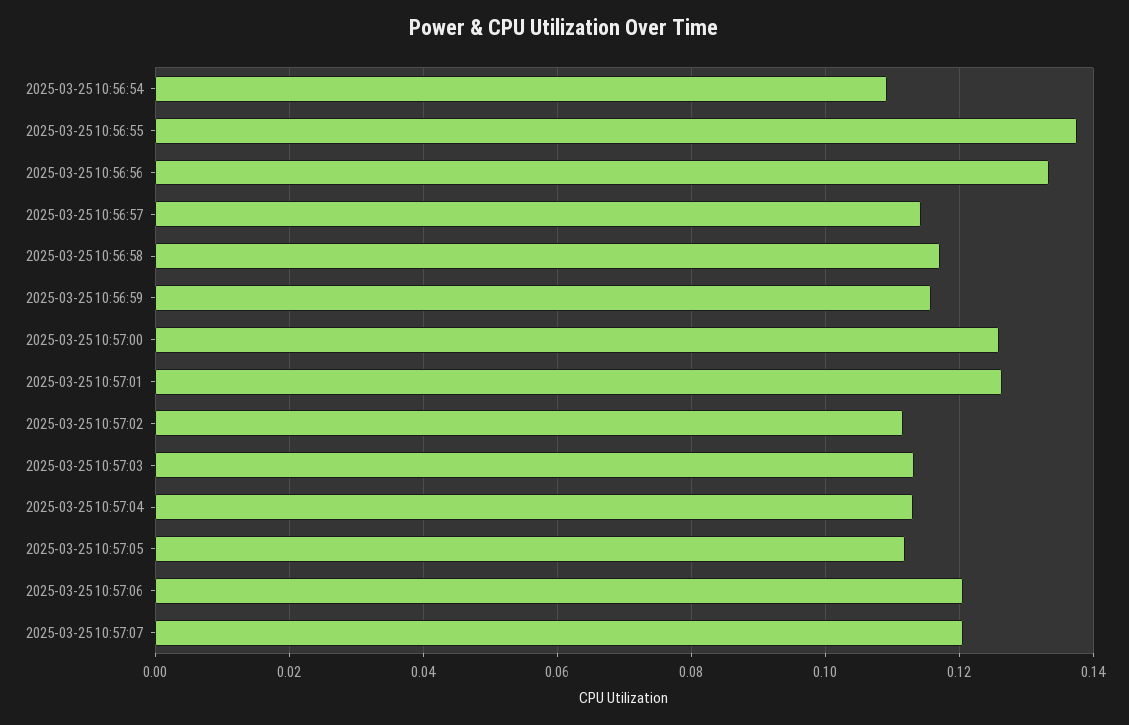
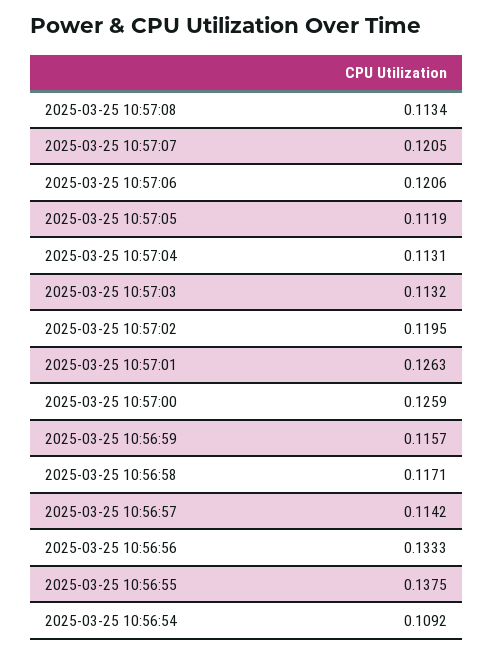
2025-03-25 10:57:02: 0.112 -> 0.1195
2025-03-25 10:57:08: none -> 0.1134

